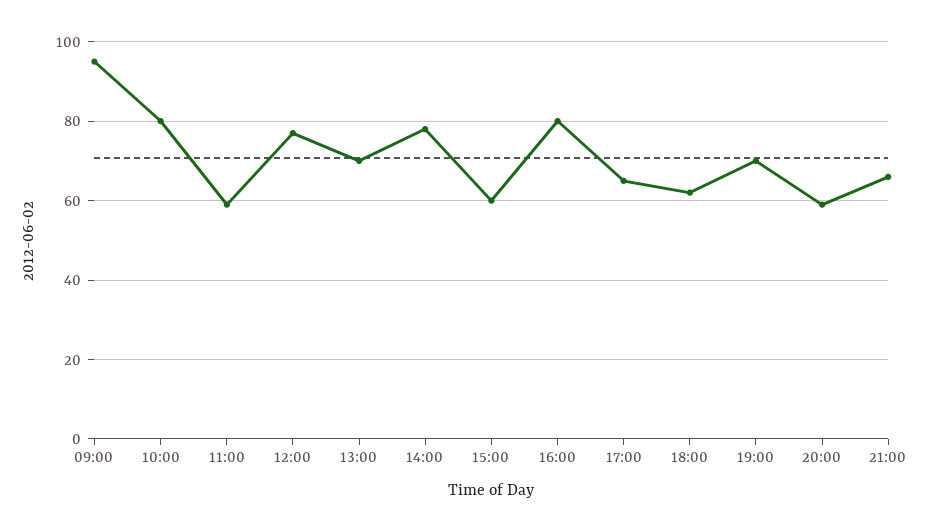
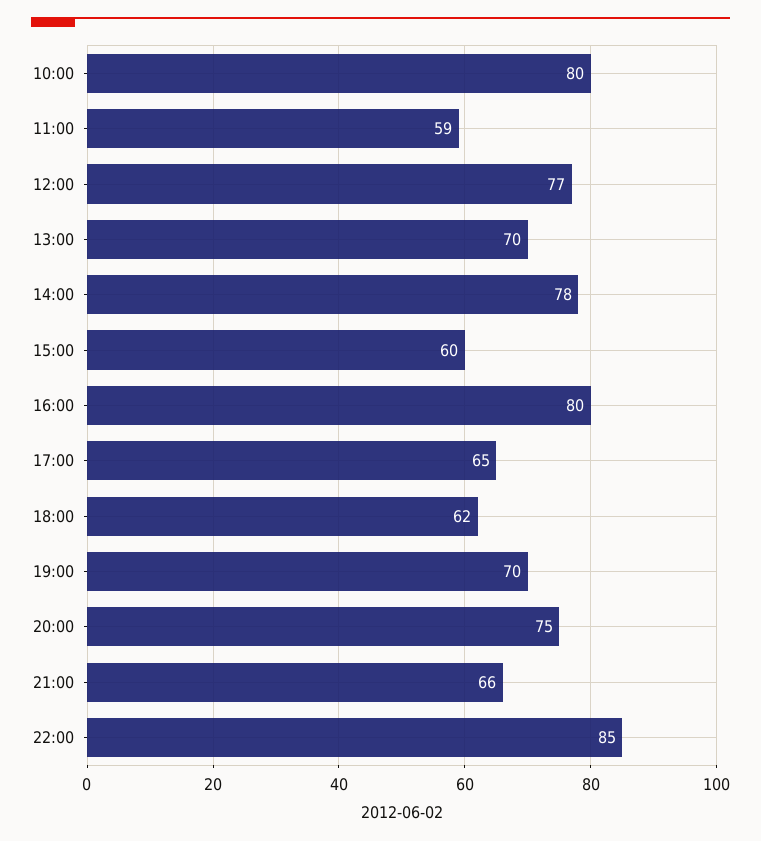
09:00: 95 -> none
20:00: 60 -> 75
22:00: none -> 85

